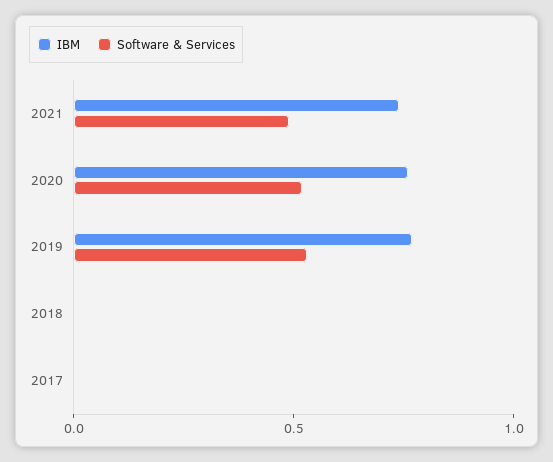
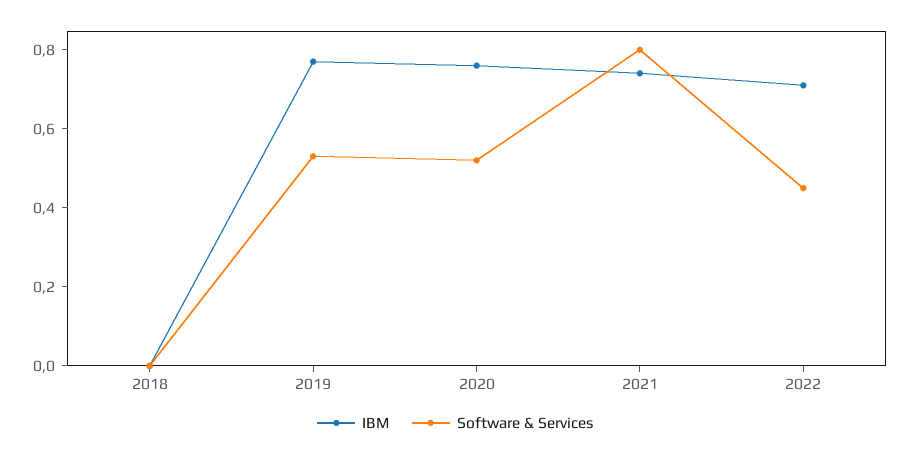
Software & Services, 2021: 0.5 -> 0.8
IBM, 2017: 0 -> none
Software & Services, 2017: 0 -> none
IBM, 2022: none -> 0.7
Software & Services, 2022: none -> 0.45

